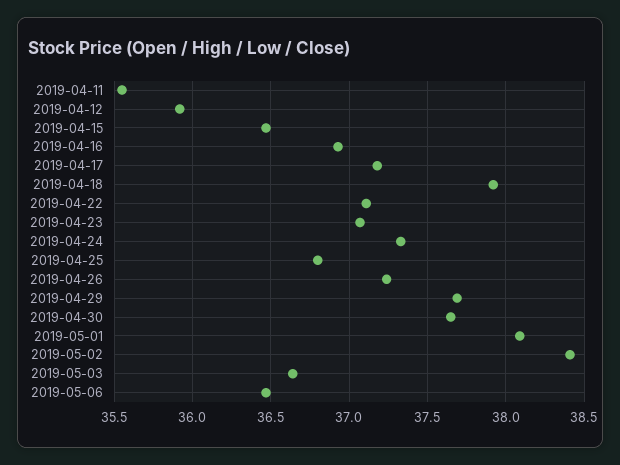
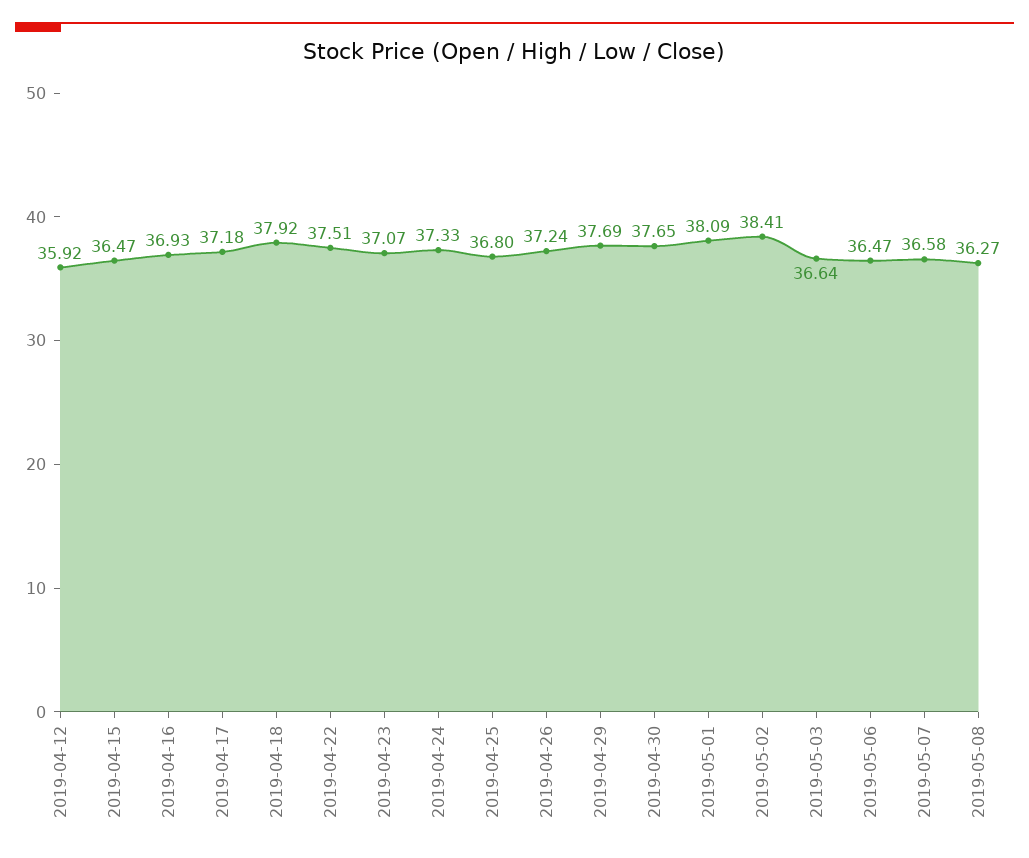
2019-04-11: 35.55 -> none
2019-04-22: 37.1 -> 37.51
2019-05-07: none -> 36.58
2019-05-08: none -> 36.27

